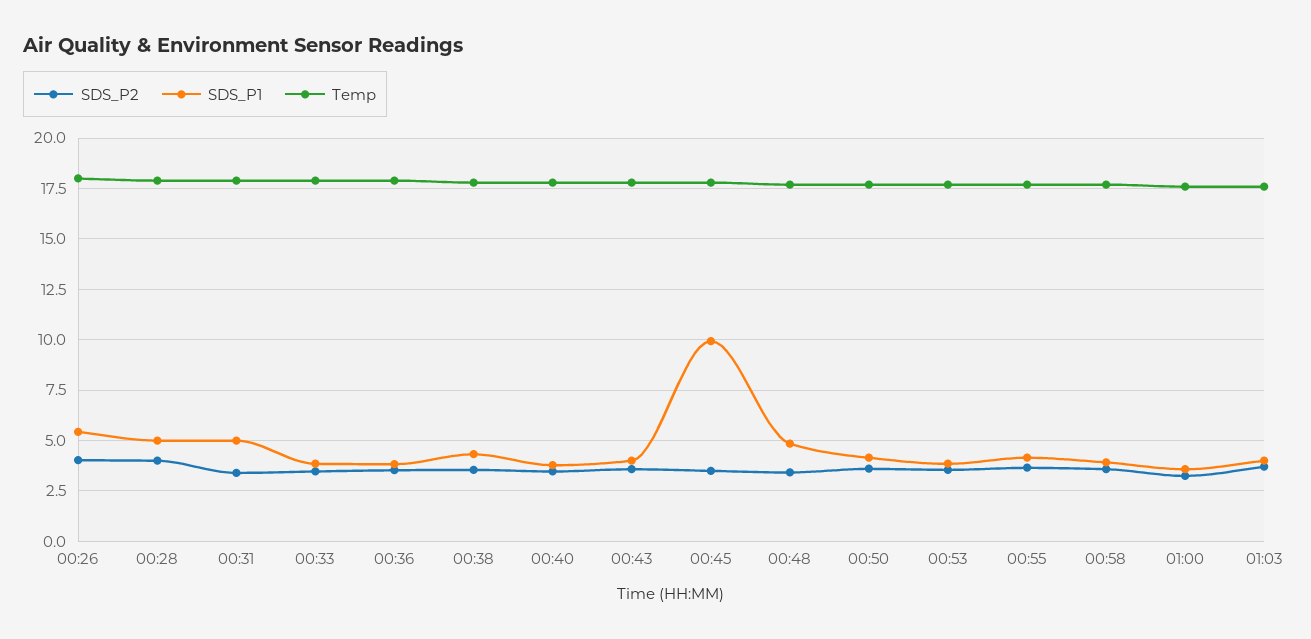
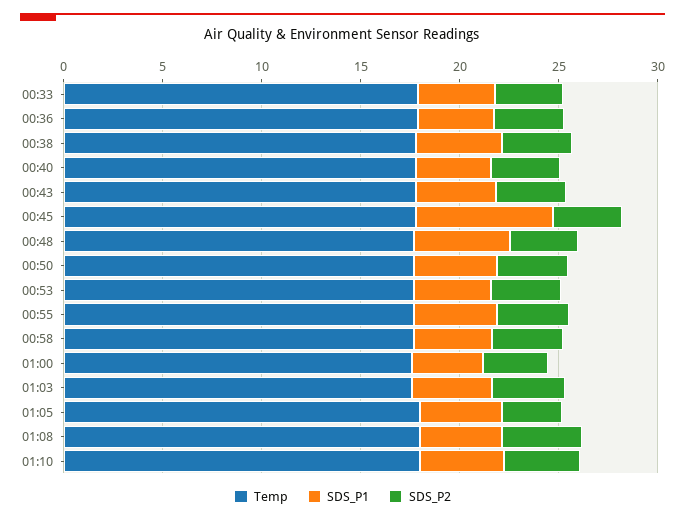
SDS_P2, 00:26: 4 -> none
SDS_P1, 00:26: 5.5 -> none
Temp, 00:26: 18 -> none
SDS_P2, 00:28: 4 -> none
SDS_P1, 00:28: 5 -> none
Temp, 00:28: 18 -> none
SDS_P2, 00:31: 3.5 -> none
SDS_P1, 00:31: 5 -> none
Temp, 00:31: 18 -> none
SDS_P1, 00:45: 10 -> 7
Temp, 01:05: none -> 18
SDS_P1, 01:05: none -> 4
SDS_P2, 01:05: none -> 3
Temp, 01:08: none -> 18
SDS_P1, 01:08: none -> 4
SDS_P2, 01:08: none -> 4
Temp, 01:10: none -> 18
SDS_P1, 01:10: none -> 4
SDS_P2, 01:10: none -> 4

